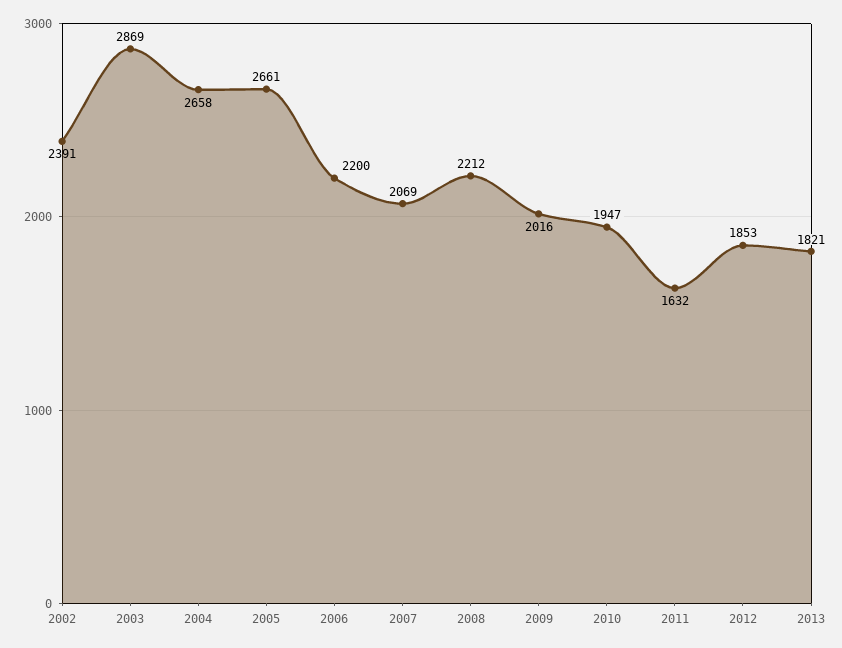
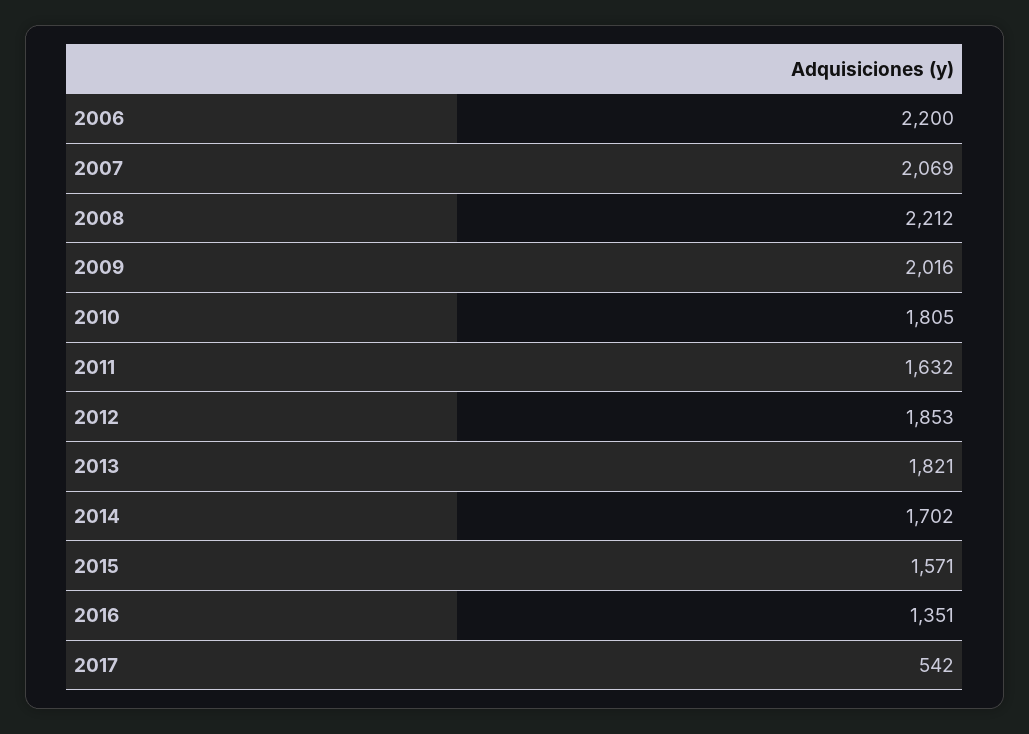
2002: 2391 -> none
2003: 2869 -> none
2004: 2658 -> none
2005: 2661 -> none
2010: 1947 -> 1805
2014: none -> 1702
2015: none -> 1571
2016: none -> 1351
2017: none -> 542

